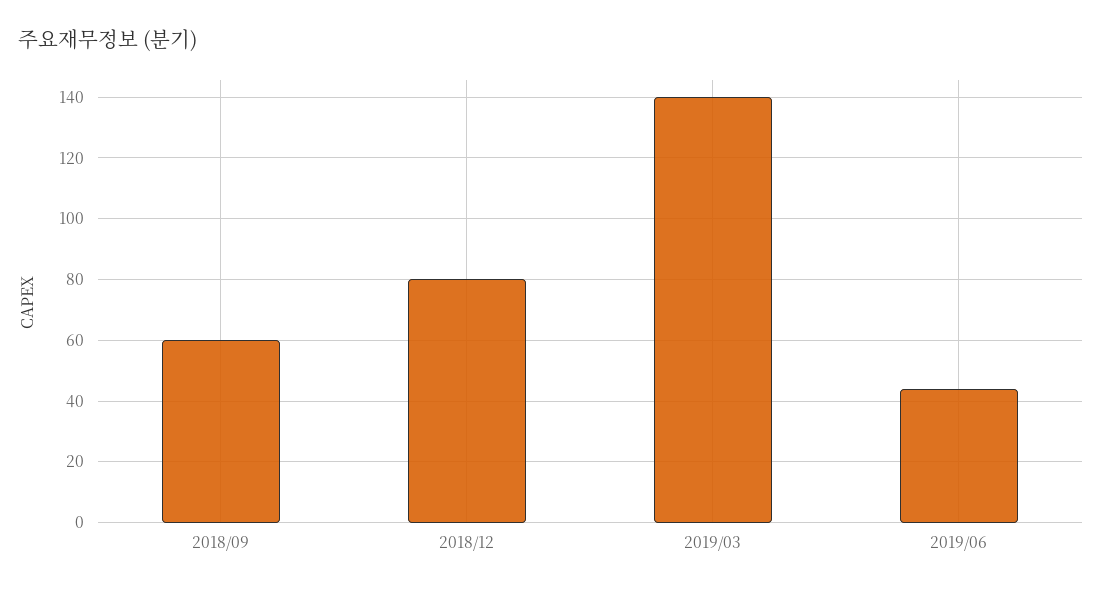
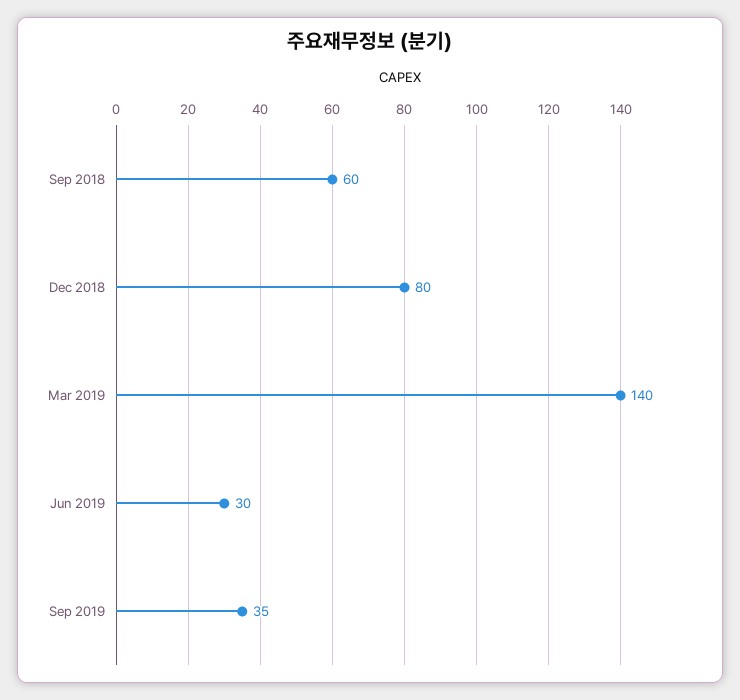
2019/06: 45 -> 30
Sep 2019: none -> 35

